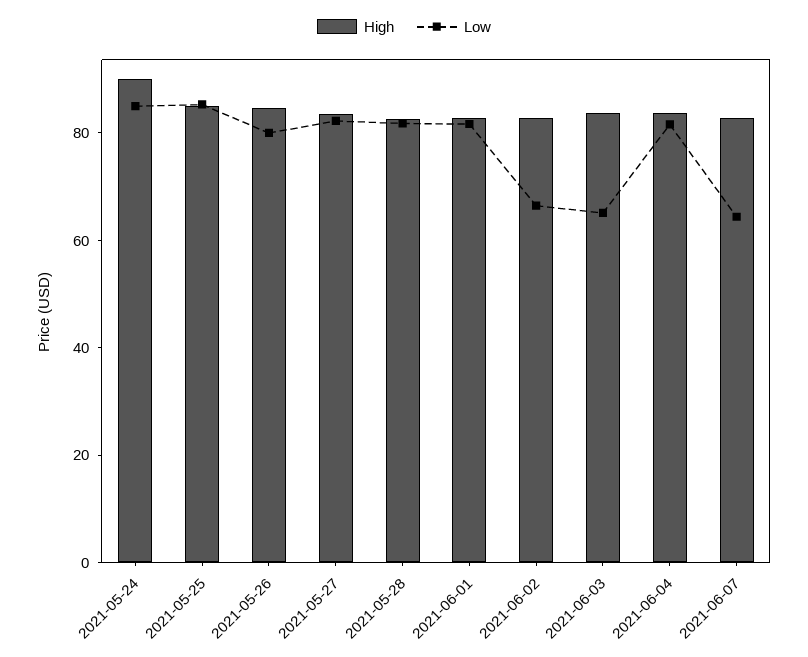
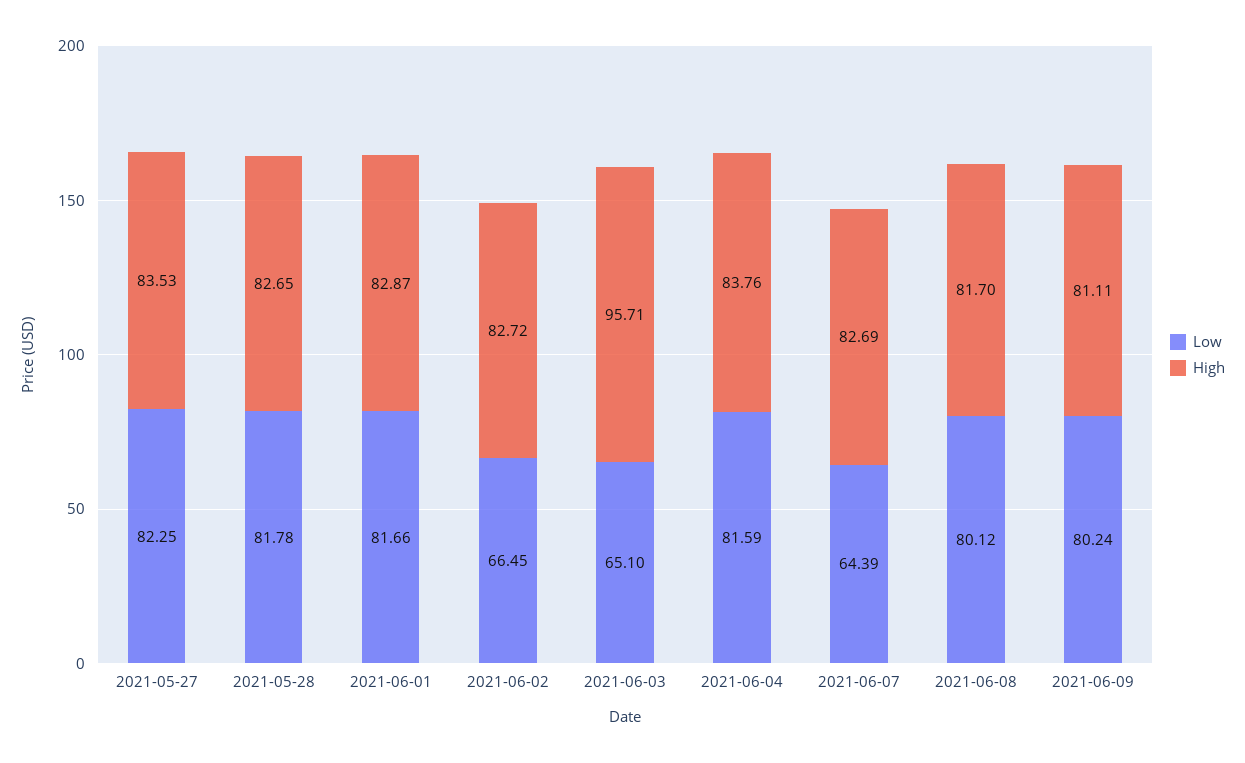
High, 2021-05-24: 90 -> none
Low, 2021-05-24: 85 -> none
High, 2021-05-25: 85 -> none
Low, 2021-05-25: 85 -> none
High, 2021-05-26: 85 -> none
Low, 2021-05-26: 80 -> none
High, 2021-06-03: 85 -> 95.71
Low, 2021-06-08: none -> 80.12
High, 2021-06-08: none -> 81.7
Low, 2021-06-09: none -> 80.24
High, 2021-06-09: none -> 81.11

